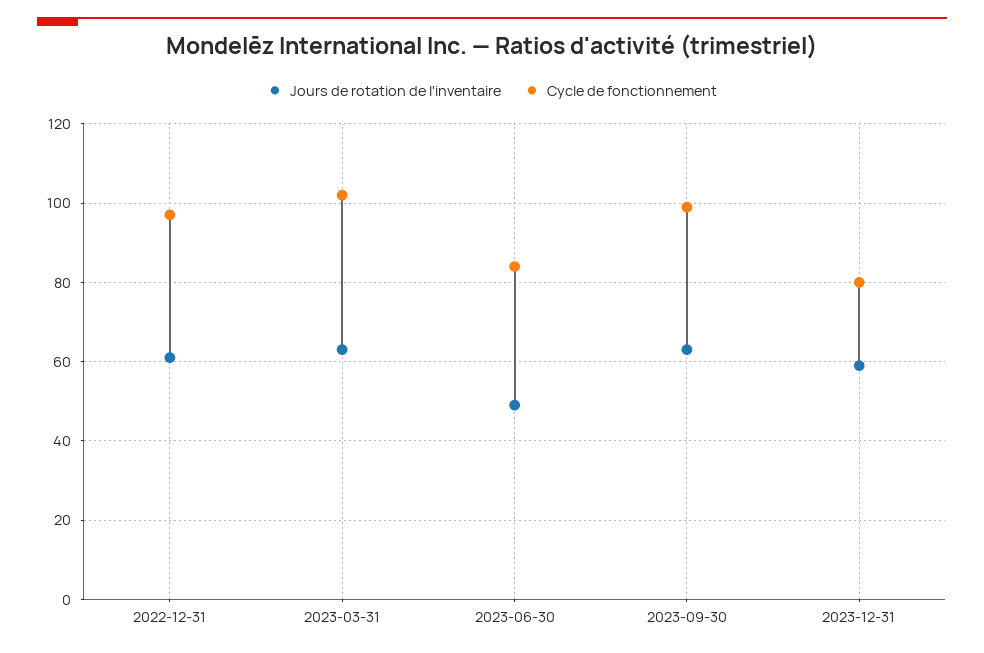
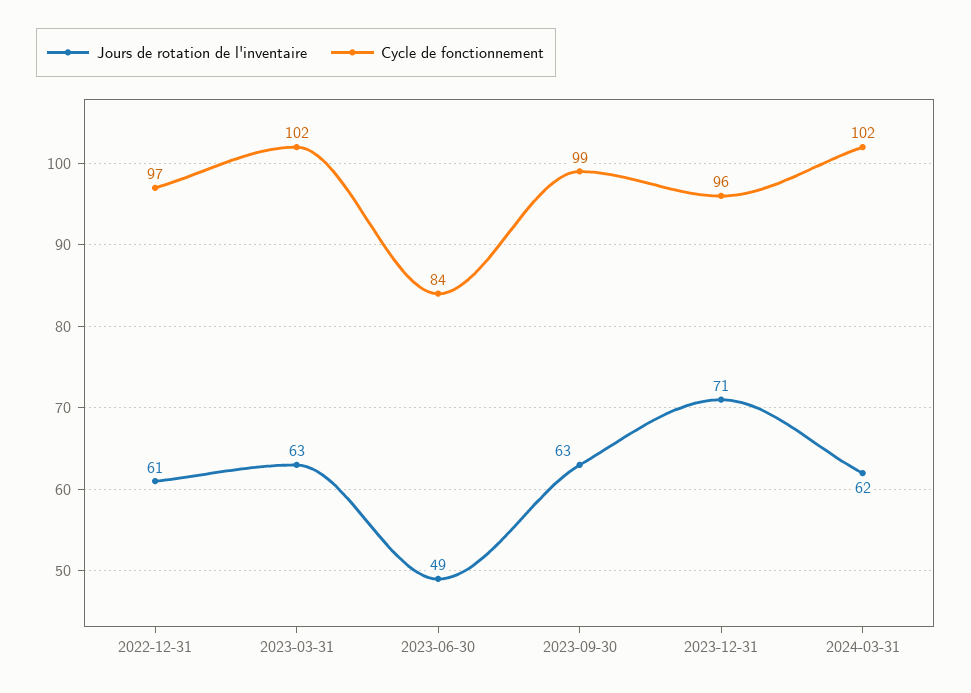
Jours de rotation de l'inventaire, 2023-12-31: 60 -> 71
Cycle de fonctionnement, 2023-12-31: 80 -> 96
Jours de rotation de l'inventaire, 2024-03-31: none -> 62
Cycle de fonctionnement, 2024-03-31: none -> 102

